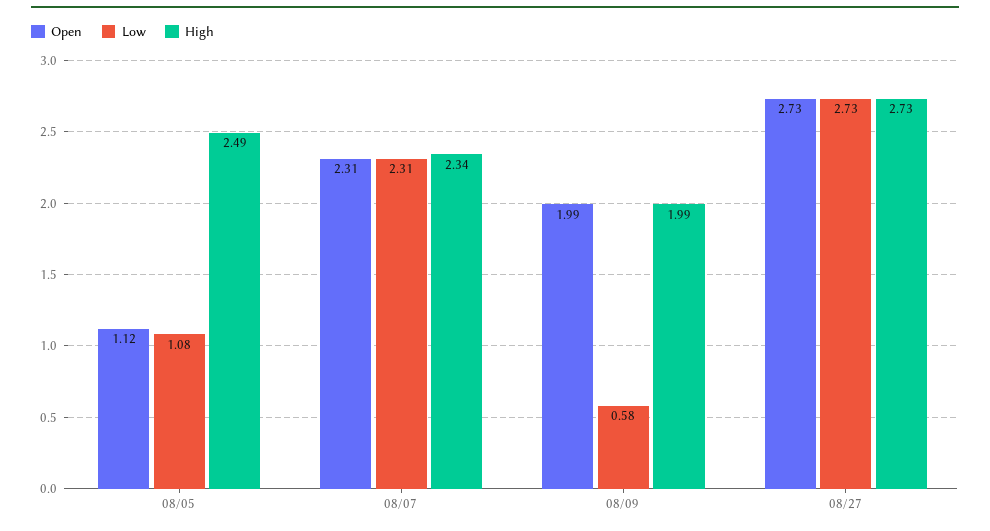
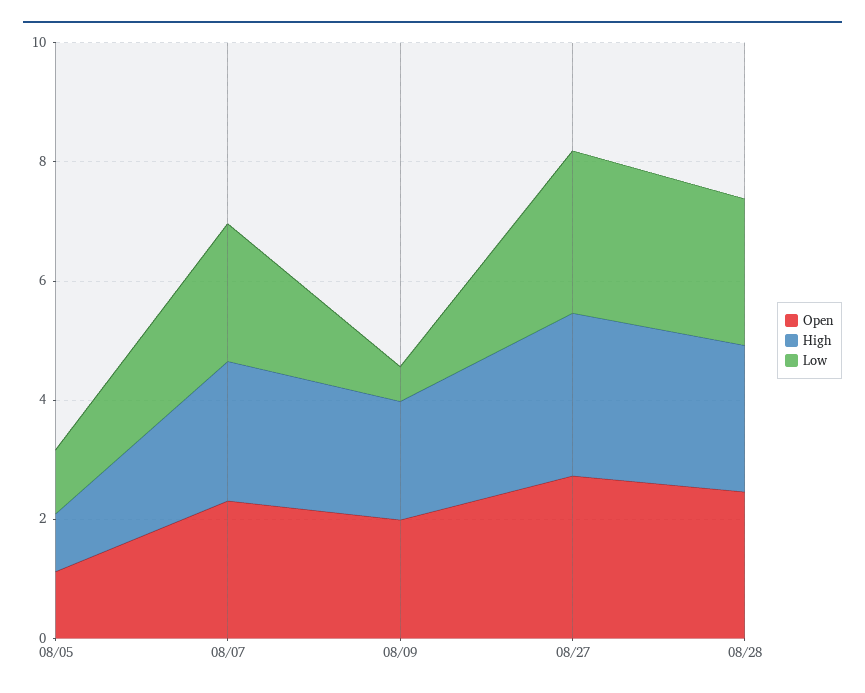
High, 08/05: 2.49 -> 1
Open, 08/28: none -> 2.5
High, 08/28: none -> 2.5
Low, 08/28: none -> 2.5

